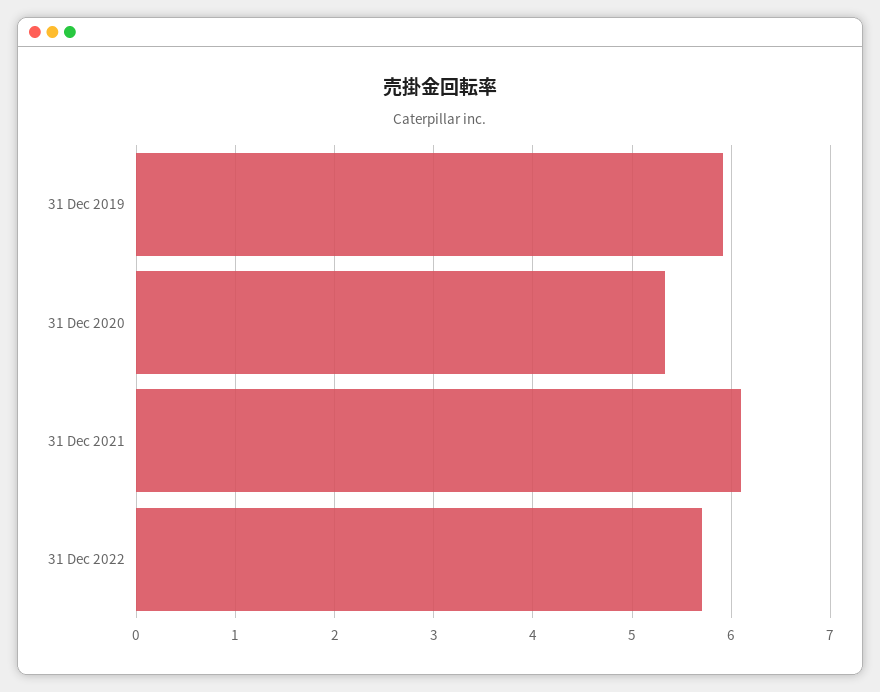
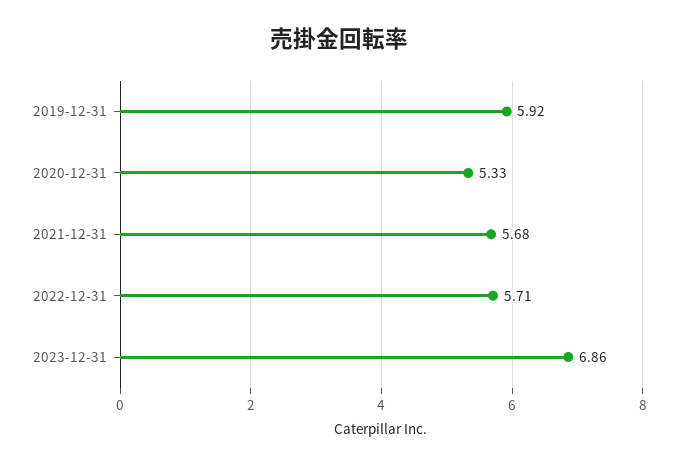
31 Dec 2021: 6.1 -> 5.68
2023-12-31: none -> 6.86

